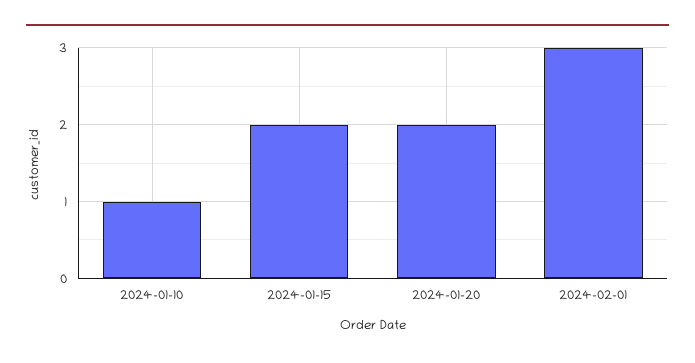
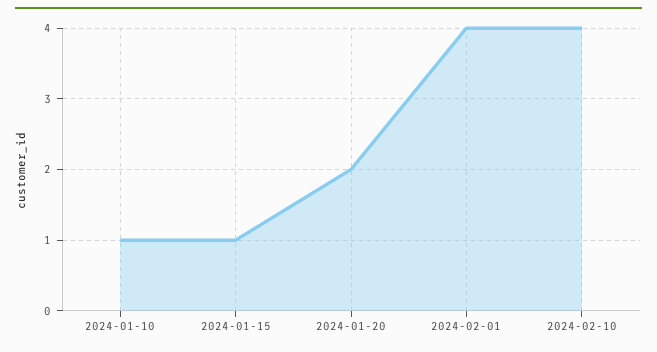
2024-01-15: 2 -> 1
2024-02-01: 3 -> 4
2024-02-10: none -> 4

